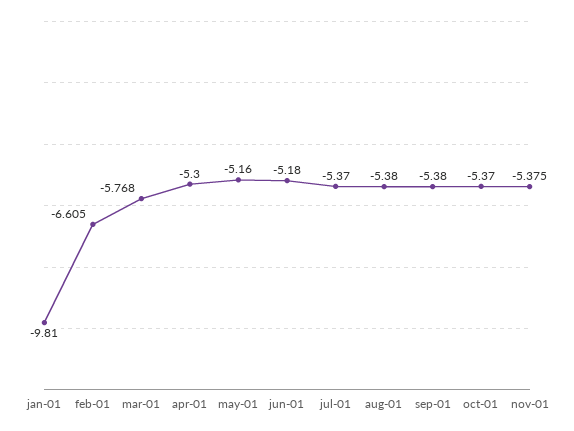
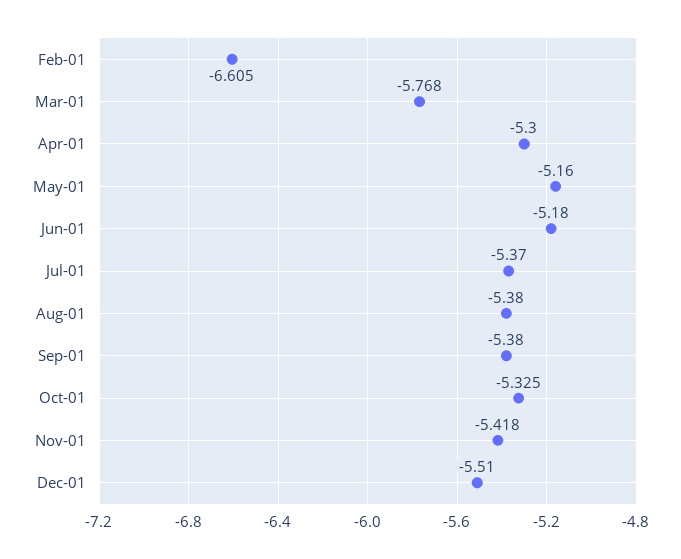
jan-01: -9.81 -> none
oct-01: -5.37 -> -5.325
nov-01: -5.375 -> -5.418
Dec-01: none -> -5.51

